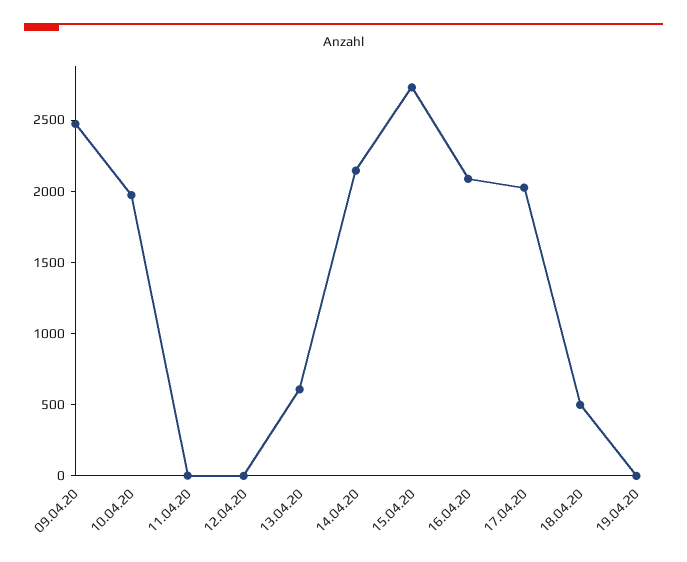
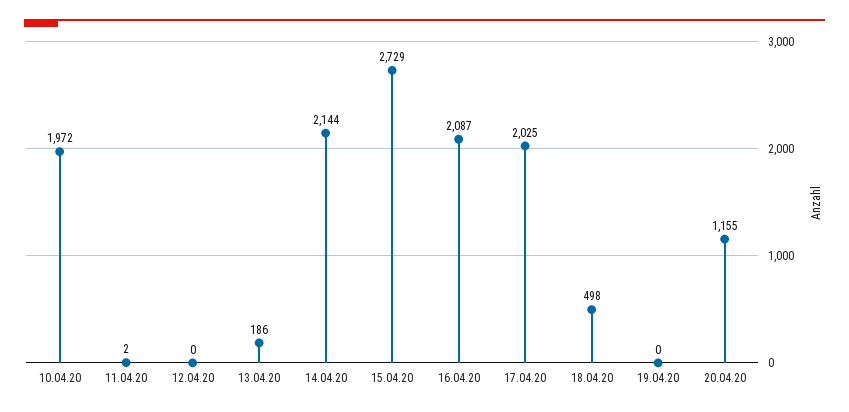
09.04.20: 2500 -> none
13.04.20: 600 -> 186
20.04.20: none -> 1155

